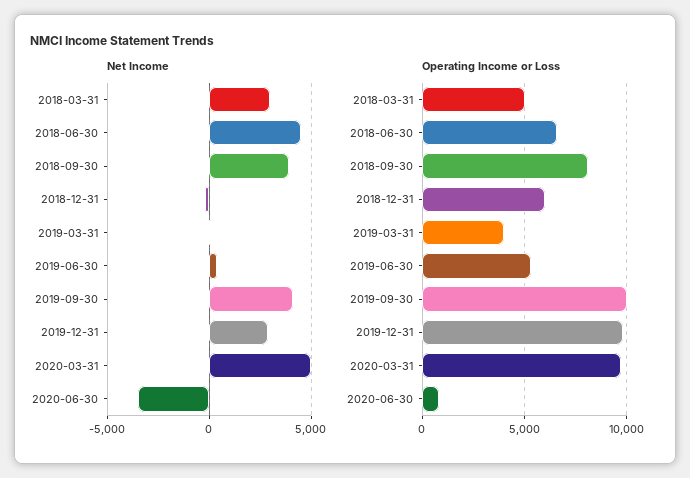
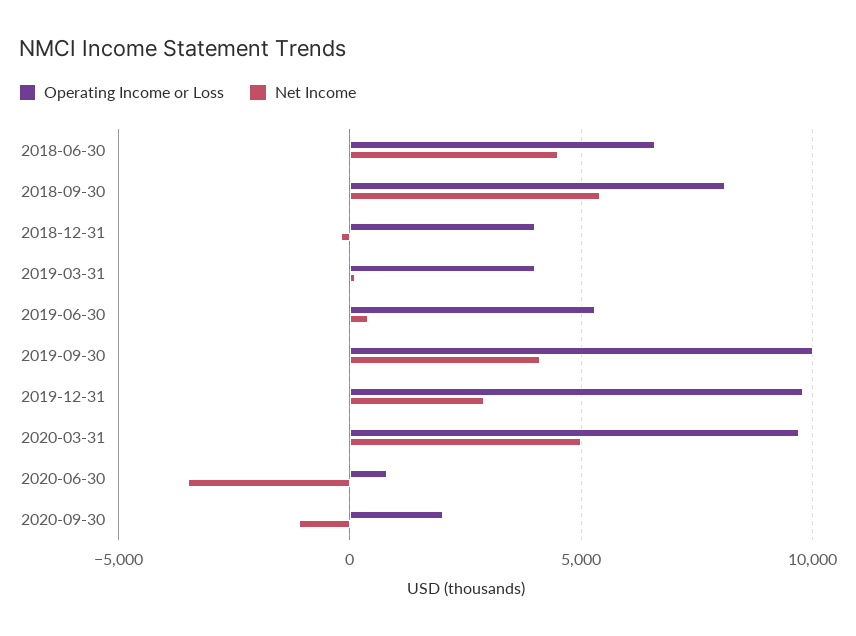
Net Income, 2018-03-31: 3000 -> none
Net Income, 2018-09-30: 4000 -> 5500
Operating Income or Loss, 2018-03-31: 5000 -> none
Operating Income or Loss, 2018-12-31: 6000 -> 4000
Operating Income or Loss, 2020-09-30: none -> 2000
Net Income, 2020-09-30: none -> -1000

